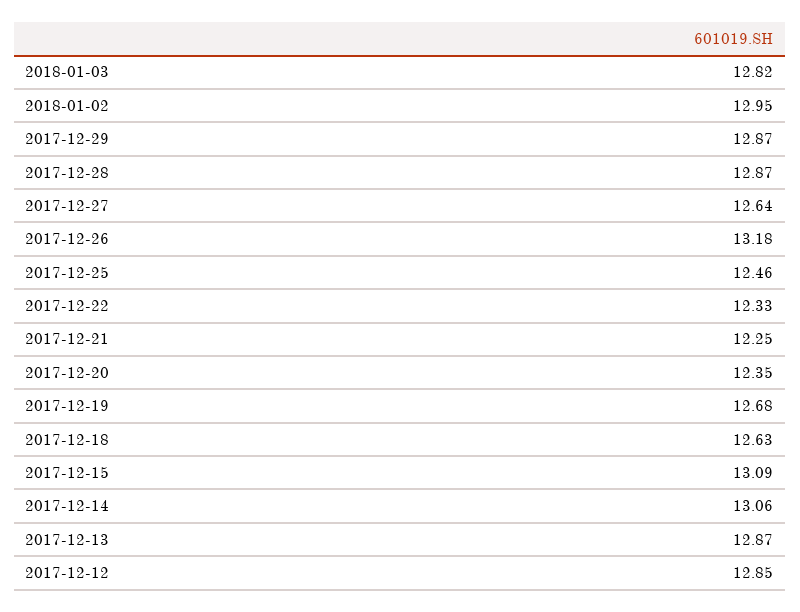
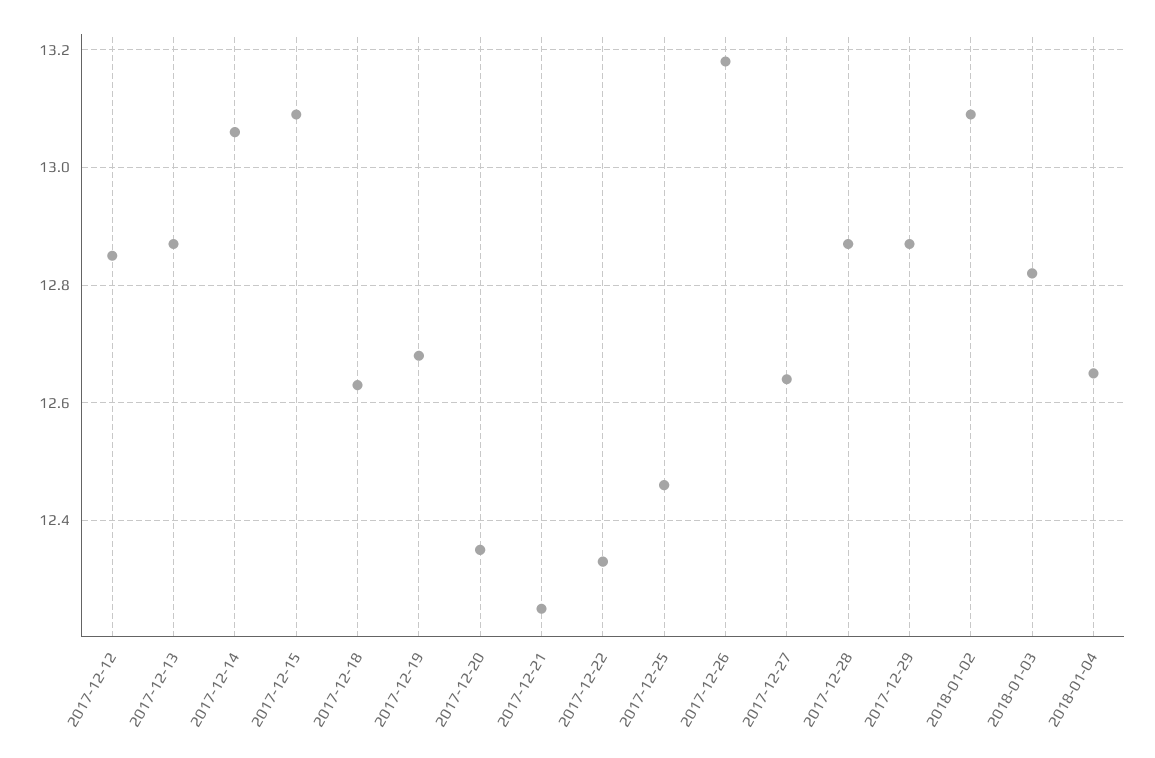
2018-01-02: 12.95 -> 13.1
2018-01-04: none -> 12.65

